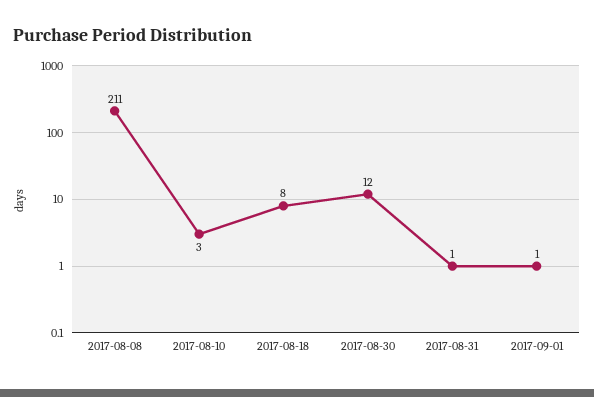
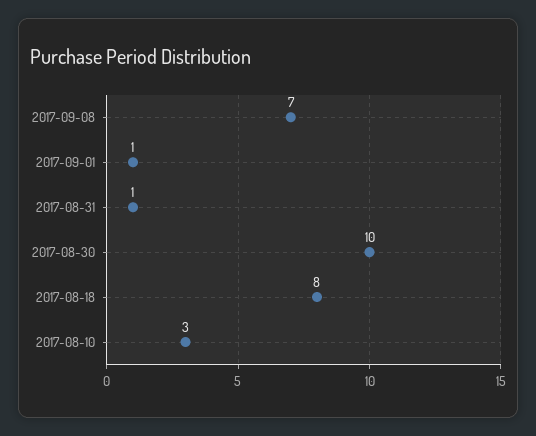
2017-08-08: 211 -> none
2017-08-30: 12 -> 10
2017-09-08: none -> 7

